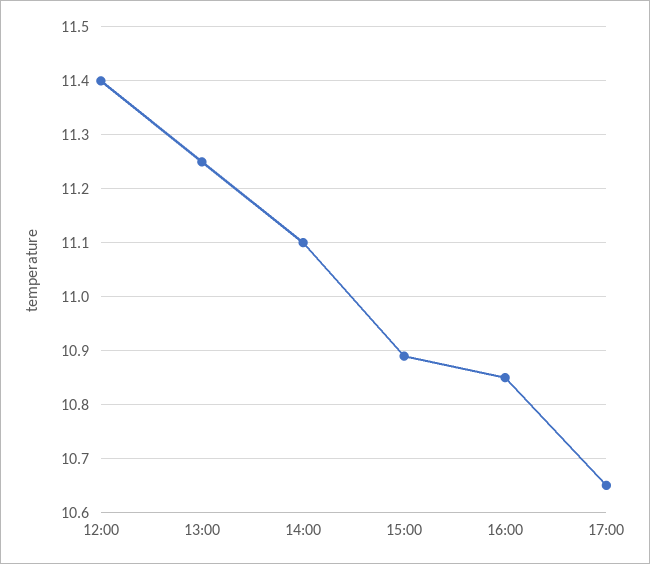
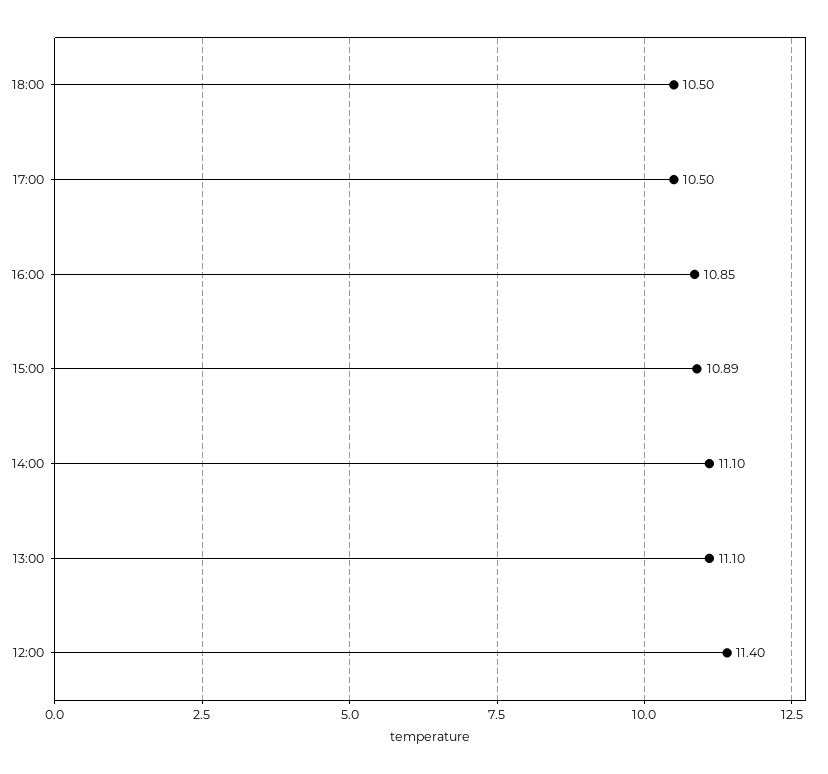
13:00: 11.25 -> 11.1
17:00: 10.65 -> 10.5
18:00: none -> 10.5

